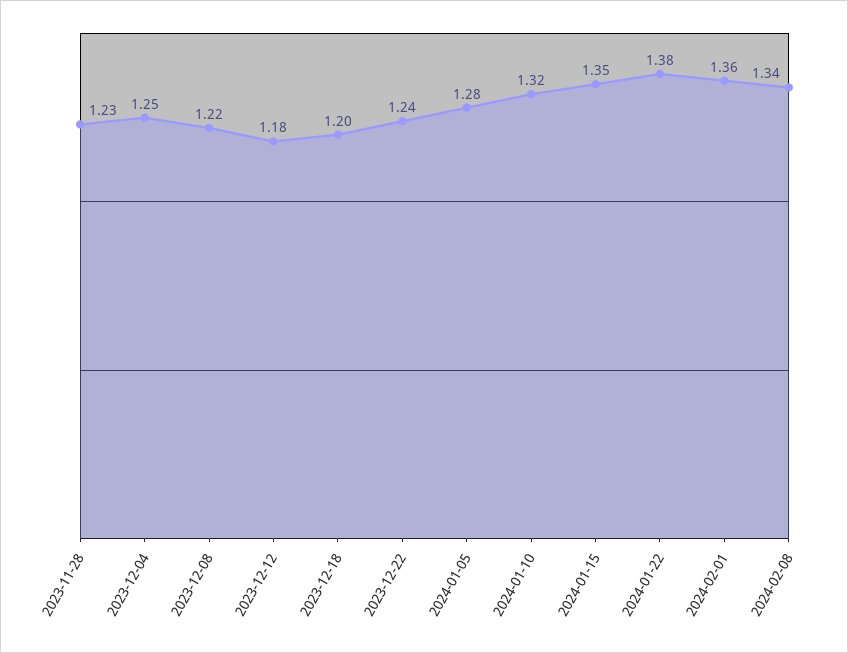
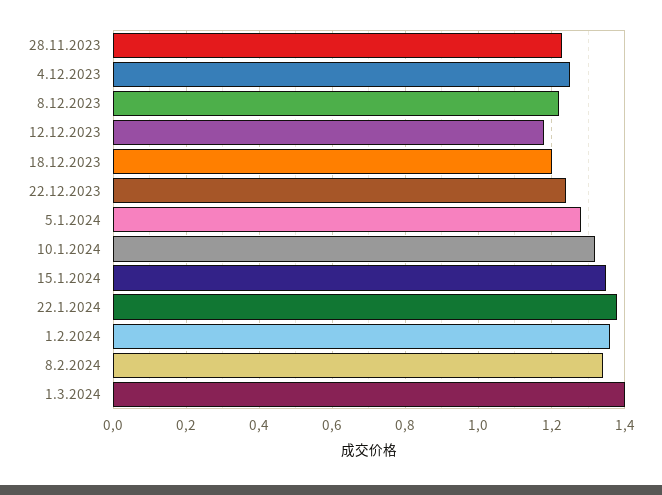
1.3.2024: none -> 1.4

